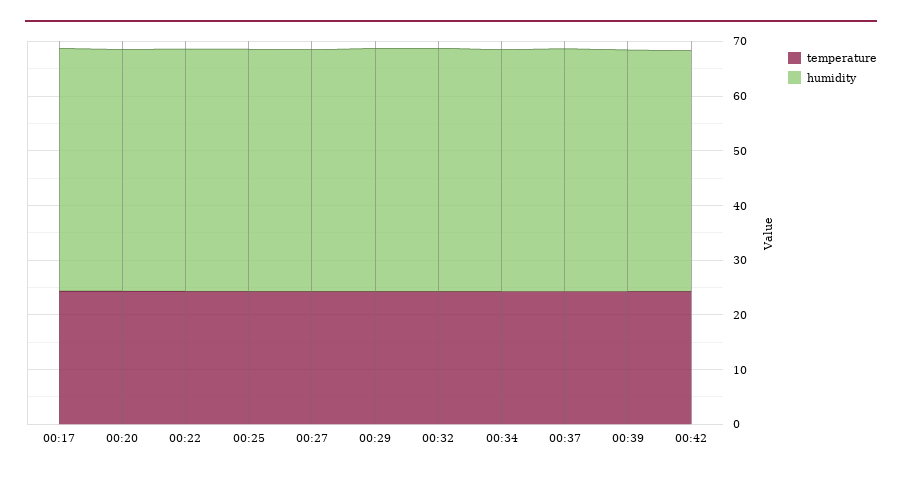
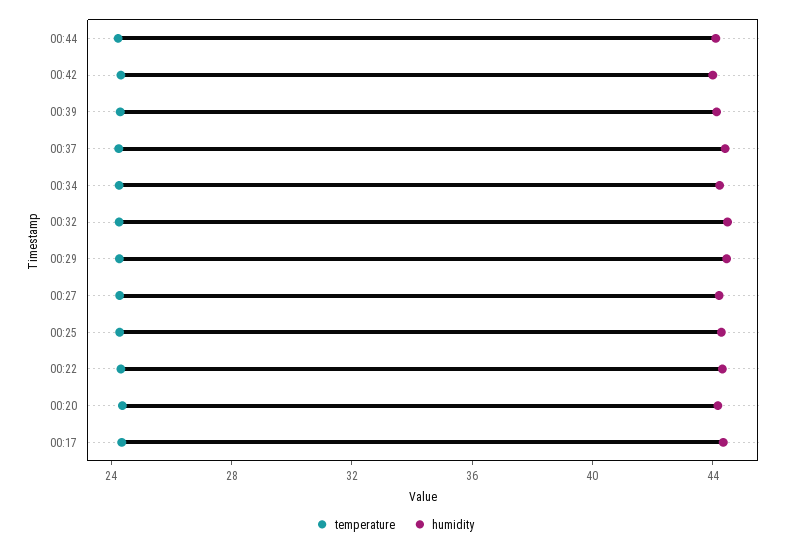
temperature, 00:44: none -> 24
humidity, 00:44: none -> 44

